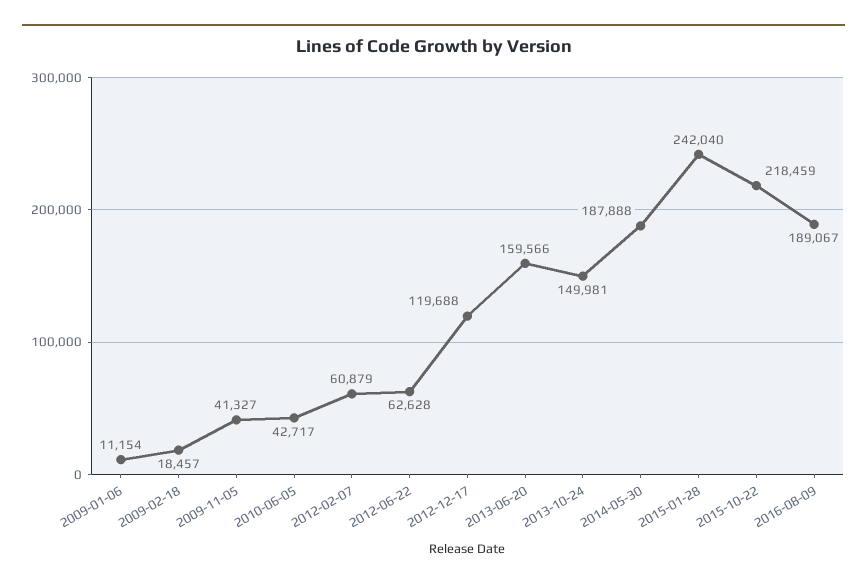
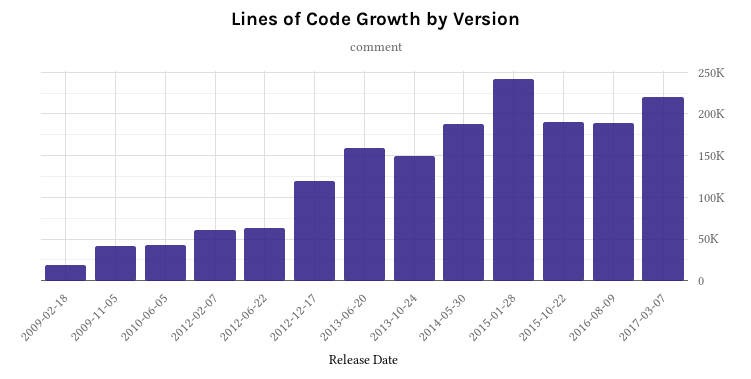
2009-01-06: 11154 -> none
2015-10-22: 218459 -> 190000
2017-03-07: none -> 220000

